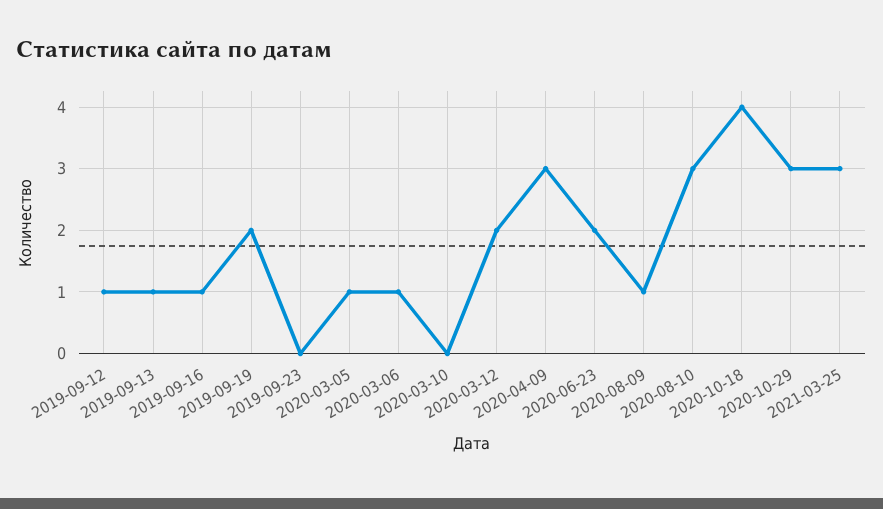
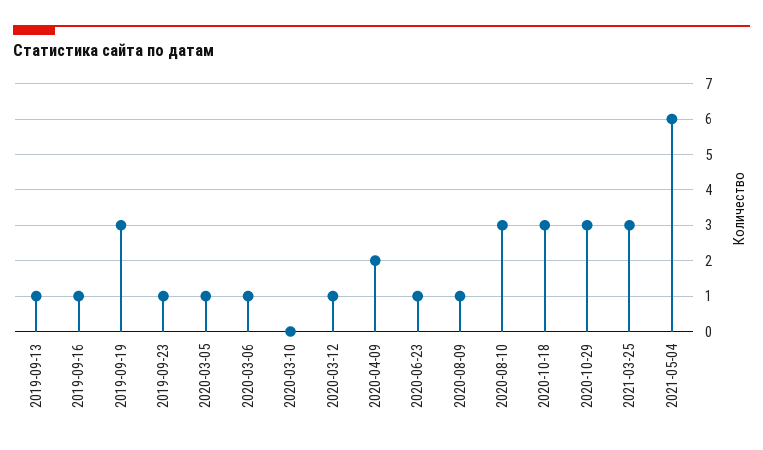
2019-09-12: 1 -> none
2019-09-19: 2 -> 3
2019-09-23: 0 -> 1
2020-03-12: 2 -> 1
2020-04-09: 3 -> 2
2020-06-23: 2 -> 1
2020-10-18: 4 -> 3
2021-05-04: none -> 6

